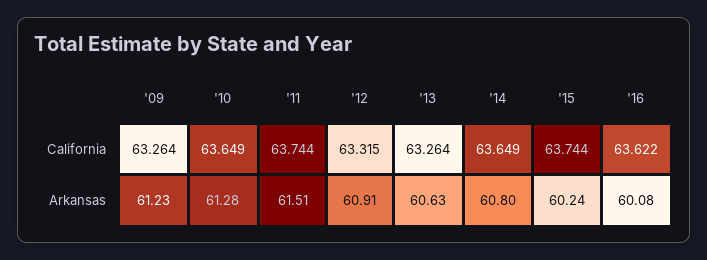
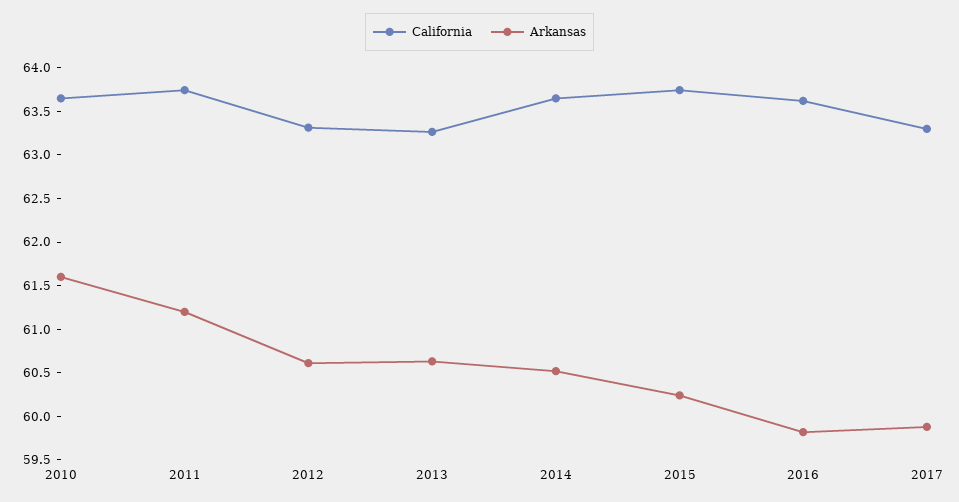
California, '09: 63.264 -> none
Arkansas, '09: 61.23 -> none
Arkansas, '10: 61.28 -> 61.6
Arkansas, '11: 61.51 -> 61.2
Arkansas, '12: 60.91 -> 60.6
Arkansas, '14: 60.8 -> 60.5
Arkansas, '16: 60.08 -> 59.8
California, 2017: none -> 63.3
Arkansas, 2017: none -> 59.9

